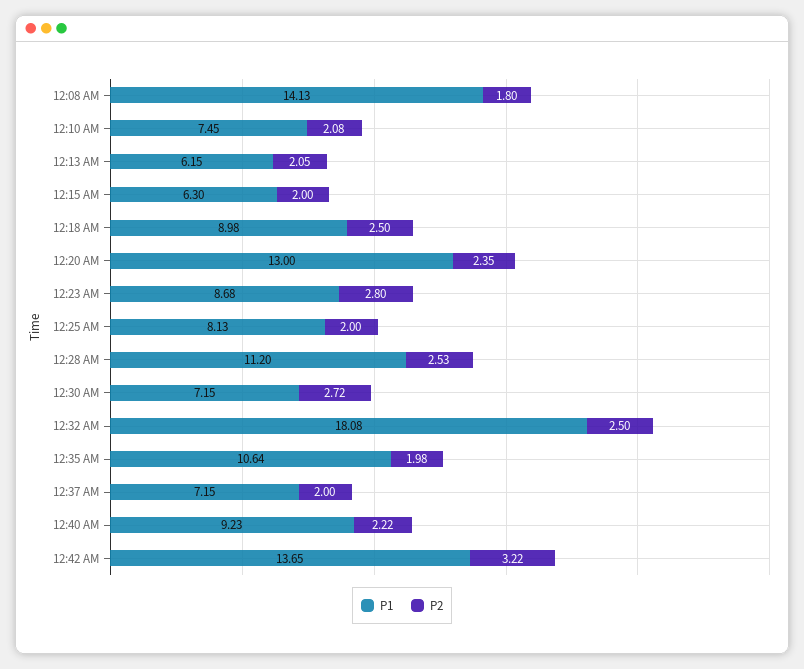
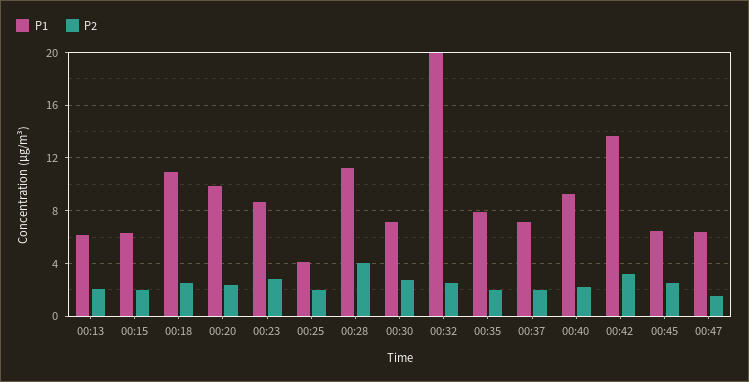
P1, 12:08 AM: 14.13 -> none
P2, 12:08 AM: 1.8 -> none
P1, 12:10 AM: 7.45 -> none
P2, 12:10 AM: 2.08 -> none
P1, 12:18 AM: 8.98 -> 11
P1, 12:20 AM: 13 -> 10
P1, 12:25 AM: 8.13 -> 4
P2, 12:28 AM: 2.53 -> 4
P1, 12:32 AM: 18.08 -> 20
P1, 12:35 AM: 10.64 -> 8
P1, 00:45: none -> 6.5
P2, 00:45: none -> 2.5
P1, 00:47: none -> 6.5
P2, 00:47: none -> 1.5

